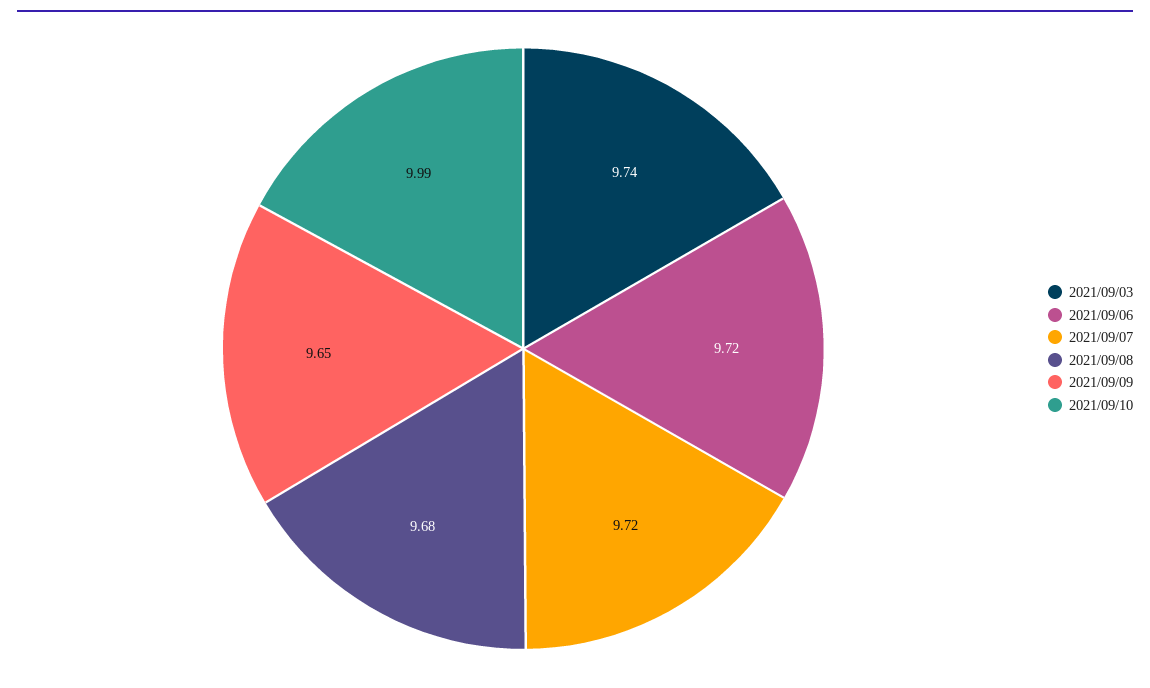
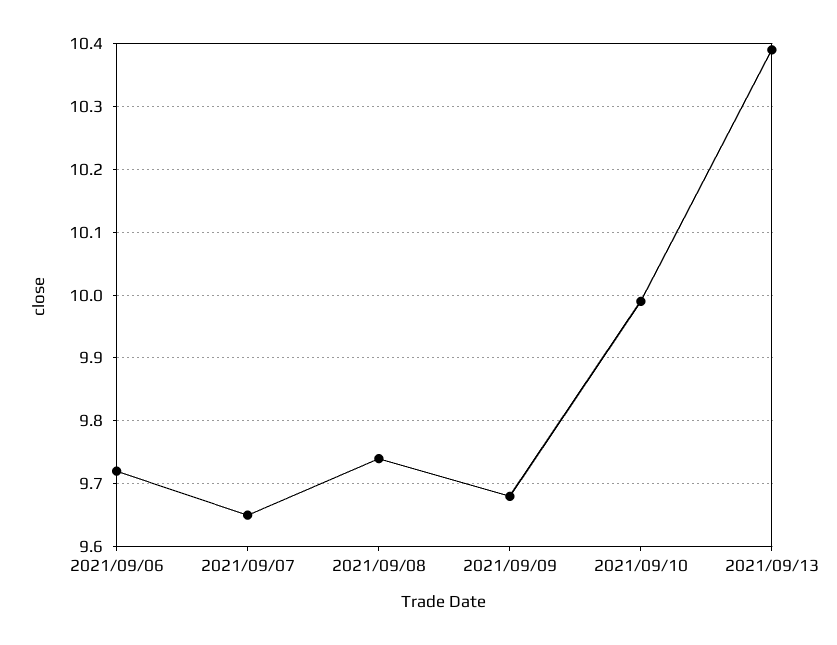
2021/09/03: 9.74 -> none
2021/09/07: 9.72 -> 9.65
2021/09/08: 9.68 -> 9.74
2021/09/09: 9.65 -> 9.68
2021/09/13: none -> 10.39

